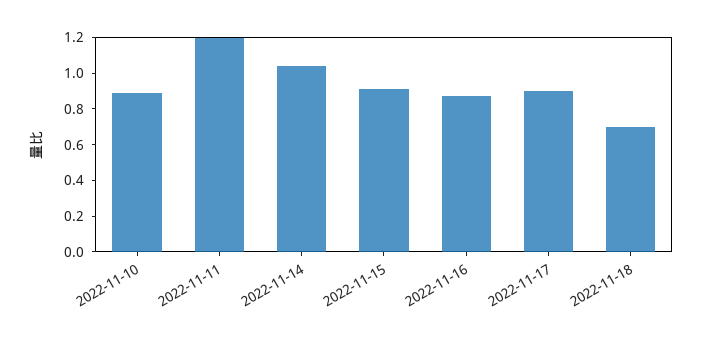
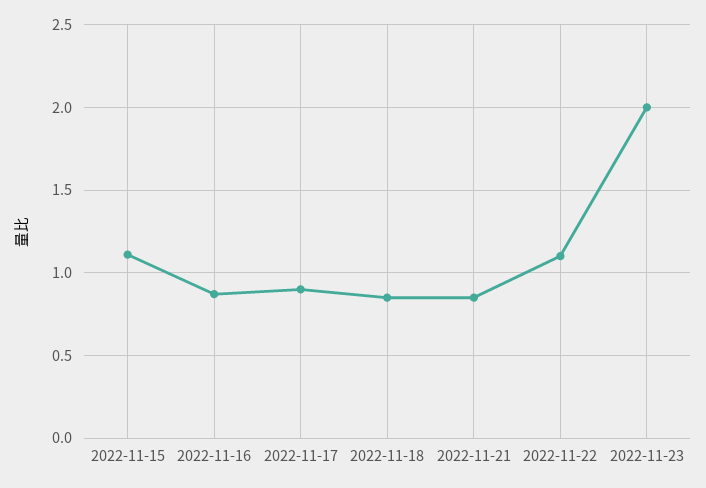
2022-11-10: 0.9 -> none
2022-11-11: 1.2 -> none
2022-11-14: 1.05 -> none
2022-11-15: 0.9 -> 1.1
2022-11-18: 0.7 -> 0.85
2022-11-21: none -> 0.85
2022-11-22: none -> 1.1
2022-11-23: none -> 2

